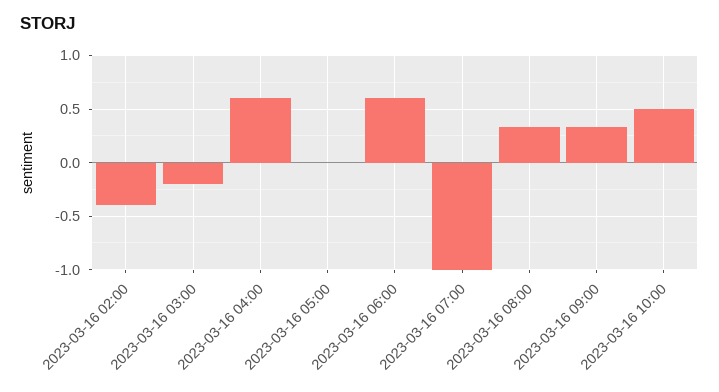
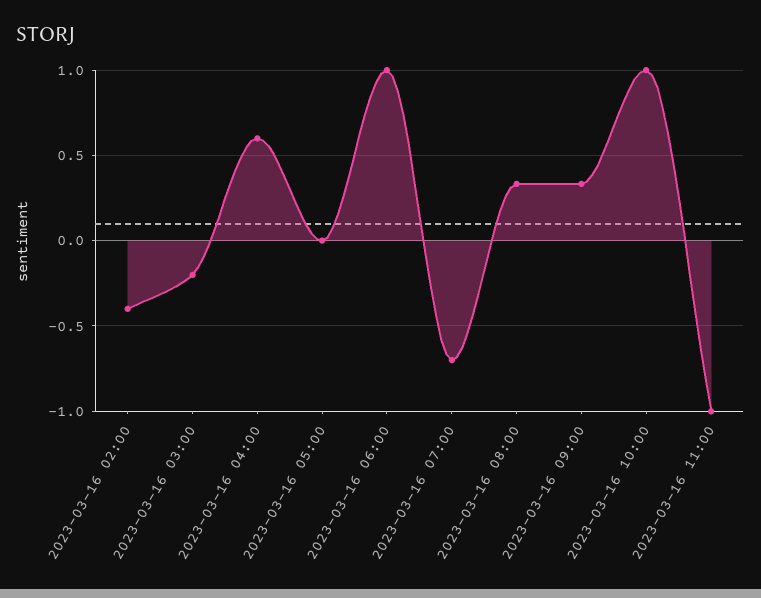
2023-03-16 06:00: 0.6 -> 1
2023-03-16 07:00: -1 -> -0.7
2023-03-16 10:00: 0.5 -> 1
2023-03-16 11:00: none -> -1

